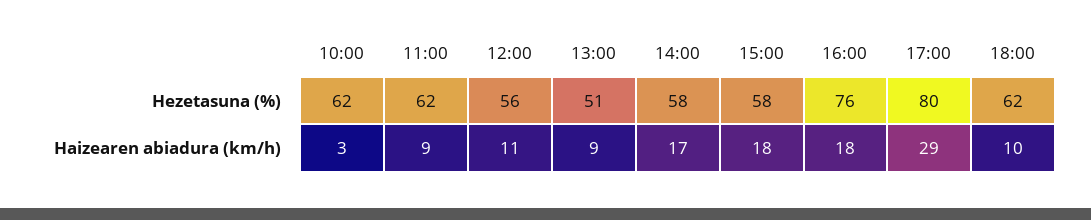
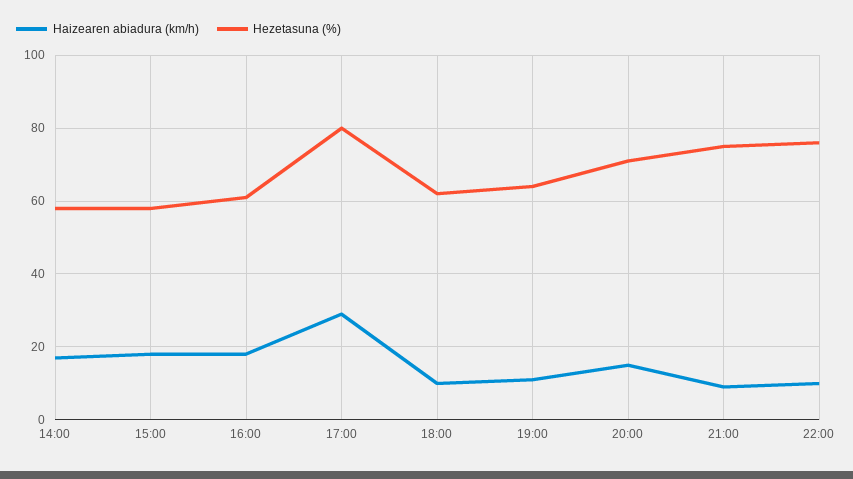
Hezetasuna (%), 10:00: 62 -> none
Hezetasuna (%), 11:00: 62 -> none
Hezetasuna (%), 12:00: 56 -> none
Hezetasuna (%), 13:00: 51 -> none
Hezetasuna (%), 16:00: 76 -> 60
Haizearen abiadura (km/h), 10:00: 3 -> none
Haizearen abiadura (km/h), 11:00: 9 -> none
Haizearen abiadura (km/h), 12:00: 11 -> none
Haizearen abiadura (km/h), 13:00: 9 -> none
Haizearen abiadura (km/h), 19:00: none -> 10
Hezetasuna (%), 19:00: none -> 65
Haizearen abiadura (km/h), 20:00: none -> 15
Hezetasuna (%), 20:00: none -> 70
Haizearen abiadura (km/h), 21:00: none -> 10
Hezetasuna (%), 21:00: none -> 75
Haizearen abiadura (km/h), 22:00: none -> 10
Hezetasuna (%), 22:00: none -> 75

